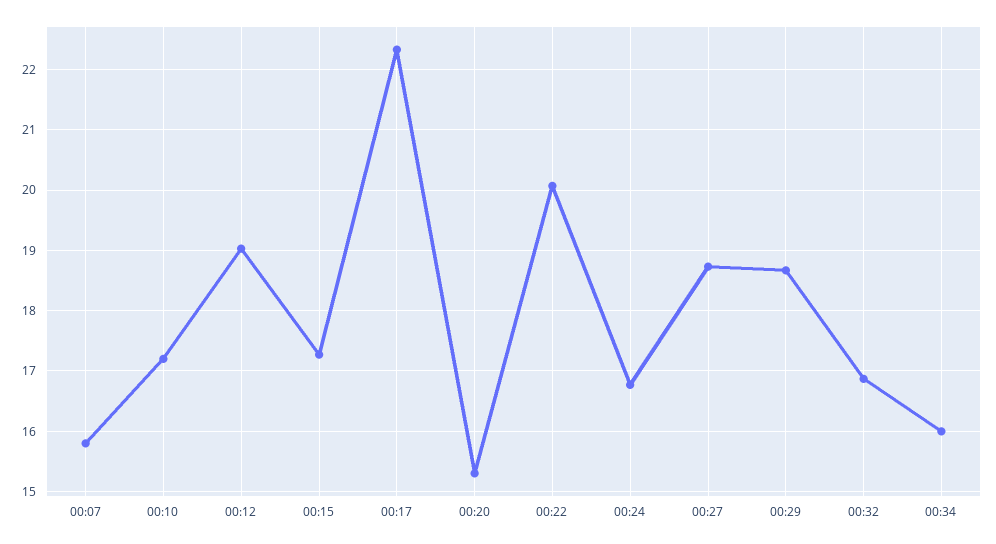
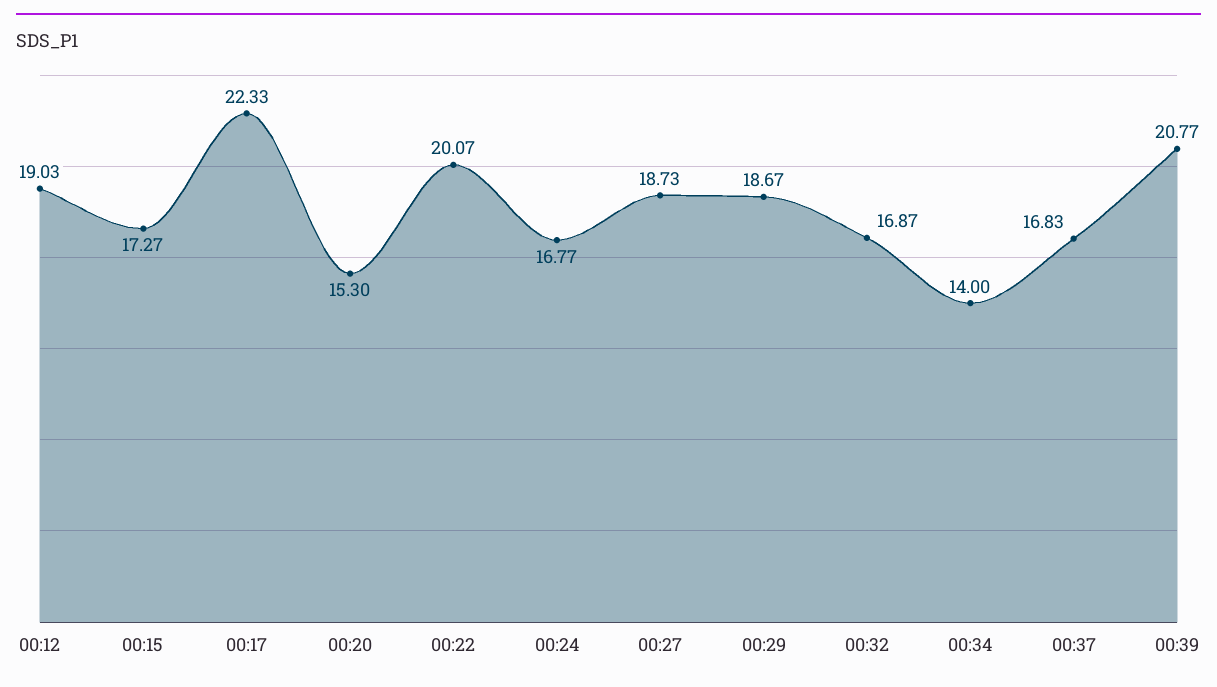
00:07: 15.8 -> none
00:10: 17.2 -> none
00:34: 16 -> 14
00:37: none -> 16.83
00:39: none -> 20.77

